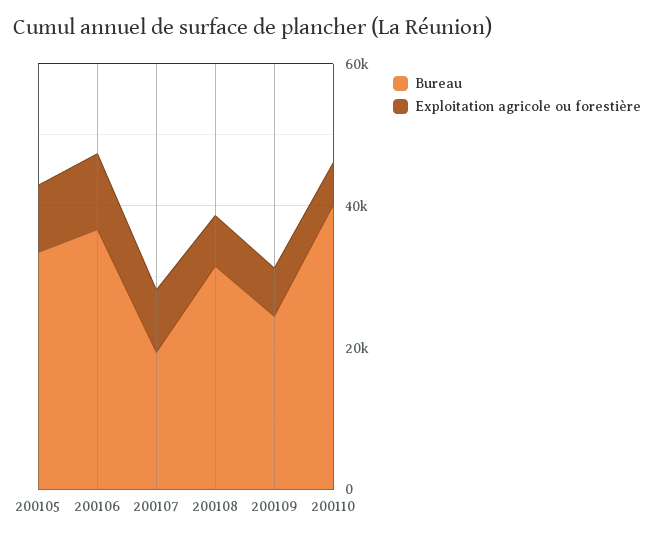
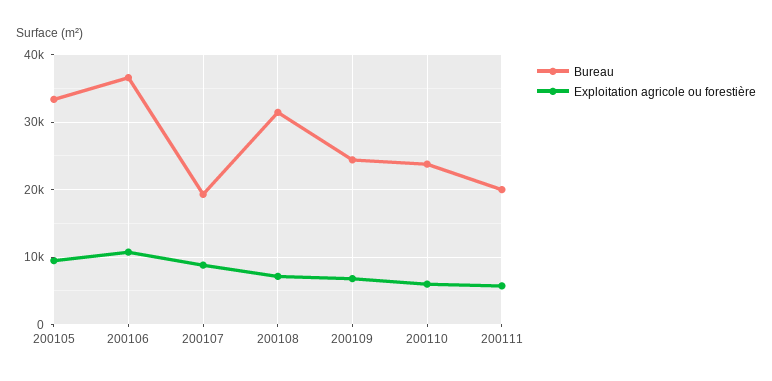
Bureau, 200110: 40000 -> 24000
Bureau, 200111: none -> 20000
Exploitation agricole ou forestière, 200111: none -> 6000

